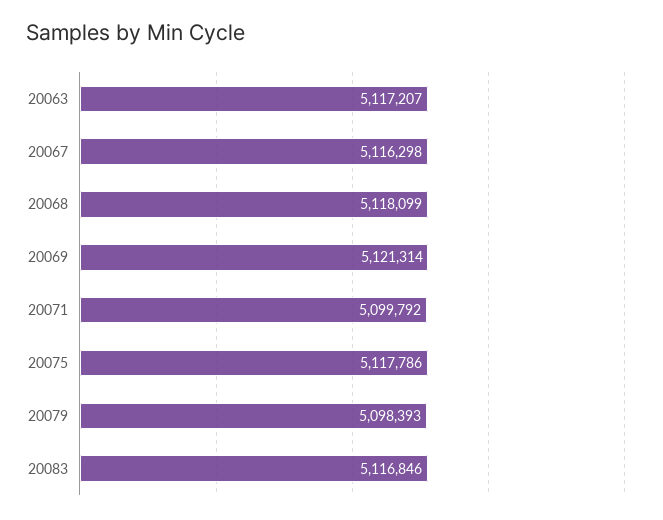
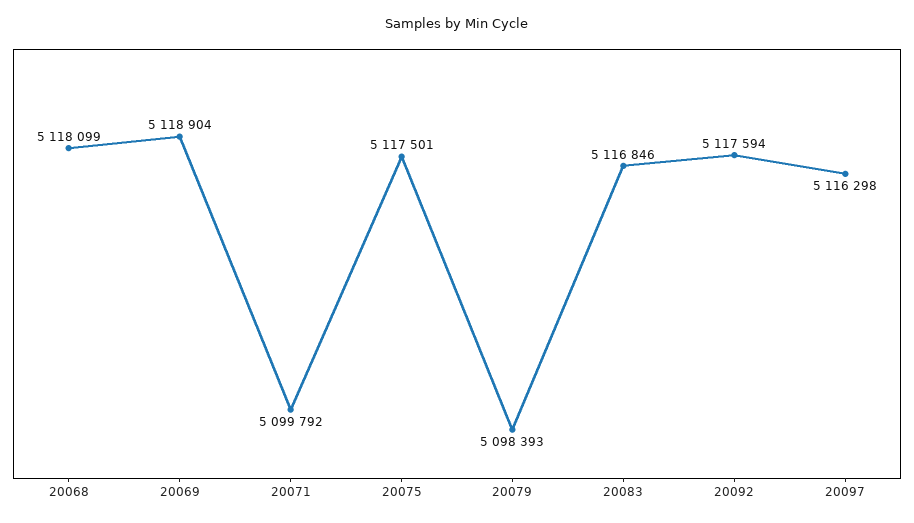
20063: 5117207 -> none
20067: 5116298 -> none
20069: 5121314 -> 5118904
20075: 5117786 -> 5117501
20092: none -> 5117594
20097: none -> 5116298

